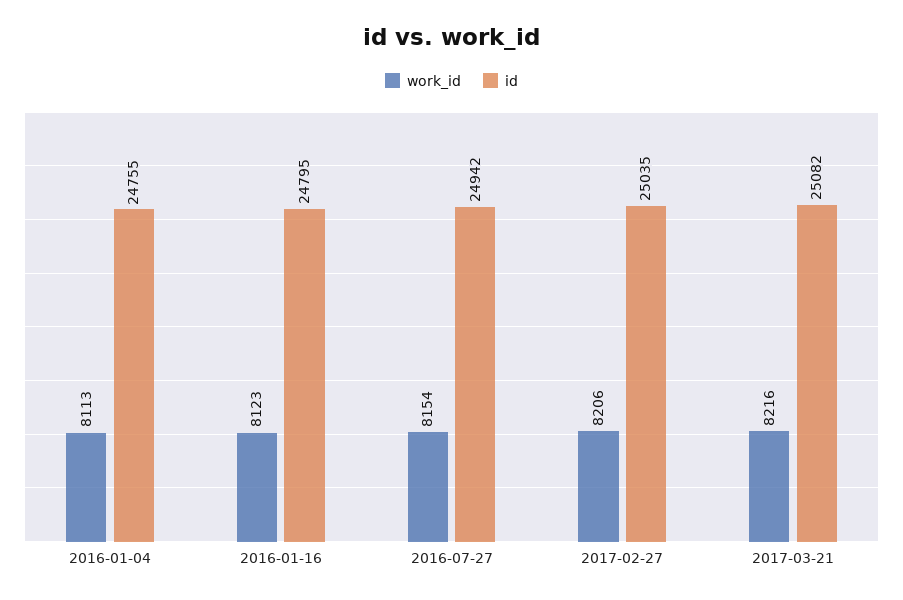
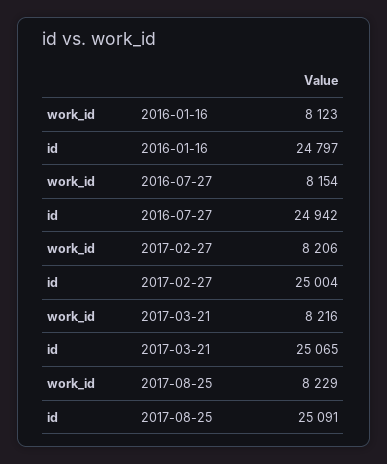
work_id, 2016-01-04: 8113 -> none
id, 2016-01-04: 24755 -> none
id, 2016-01-16: 24795 -> 24797
id, 2017-02-27: 25035 -> 25004
id, 2017-03-21: 25082 -> 25065
work_id, 2017-08-25: none -> 8229
id, 2017-08-25: none -> 25091

